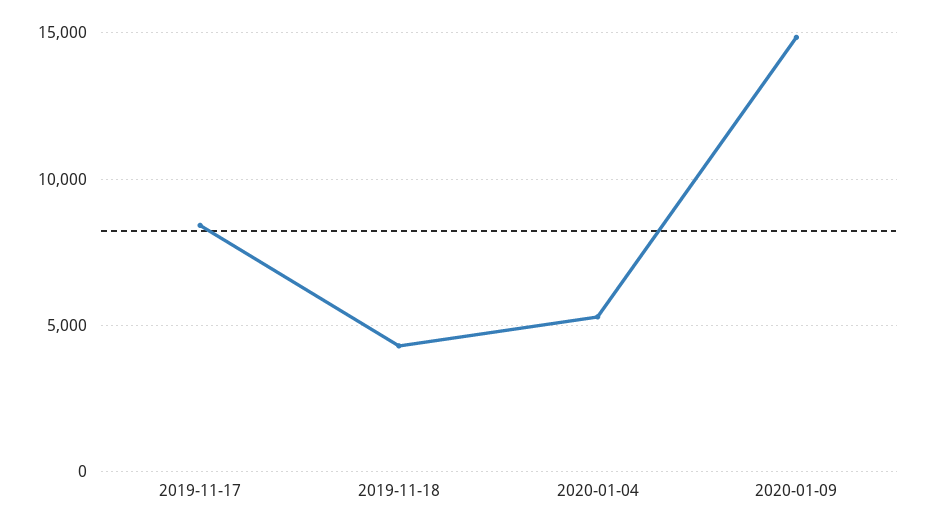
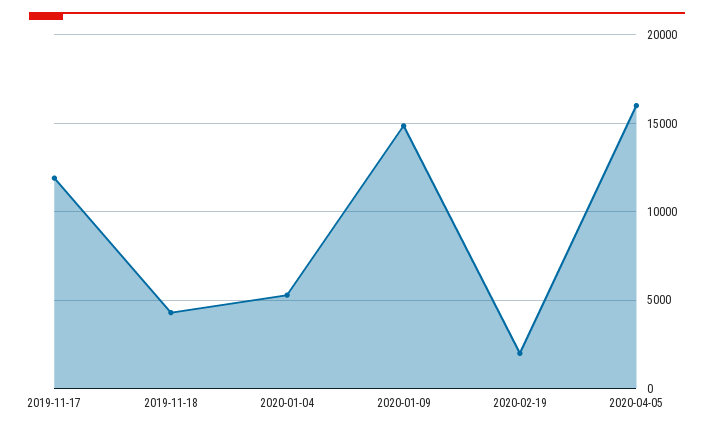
2019-11-17: 8500 -> 12000
2020-02-19: none -> 2000
2020-04-05: none -> 16000

